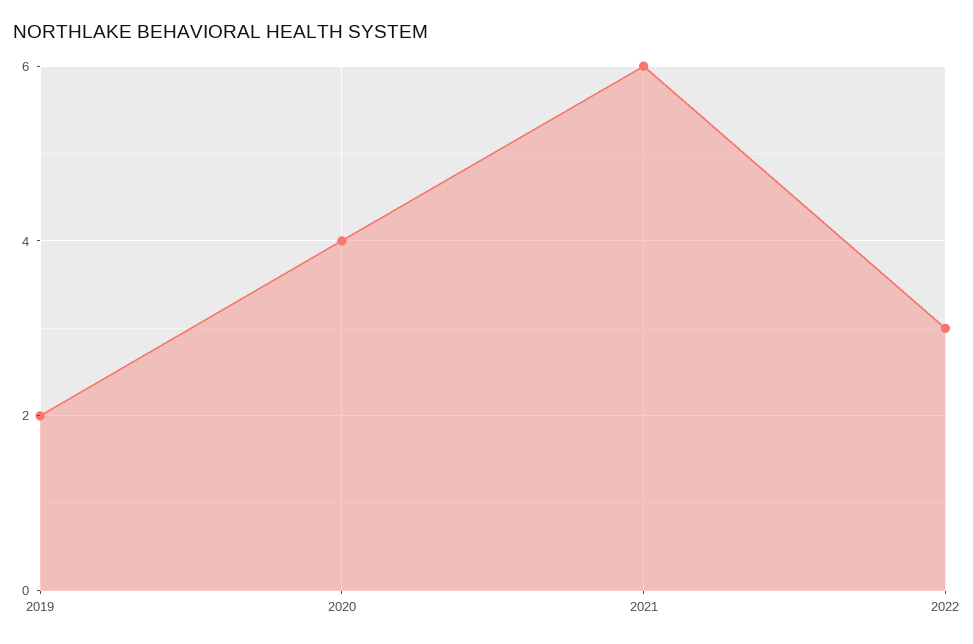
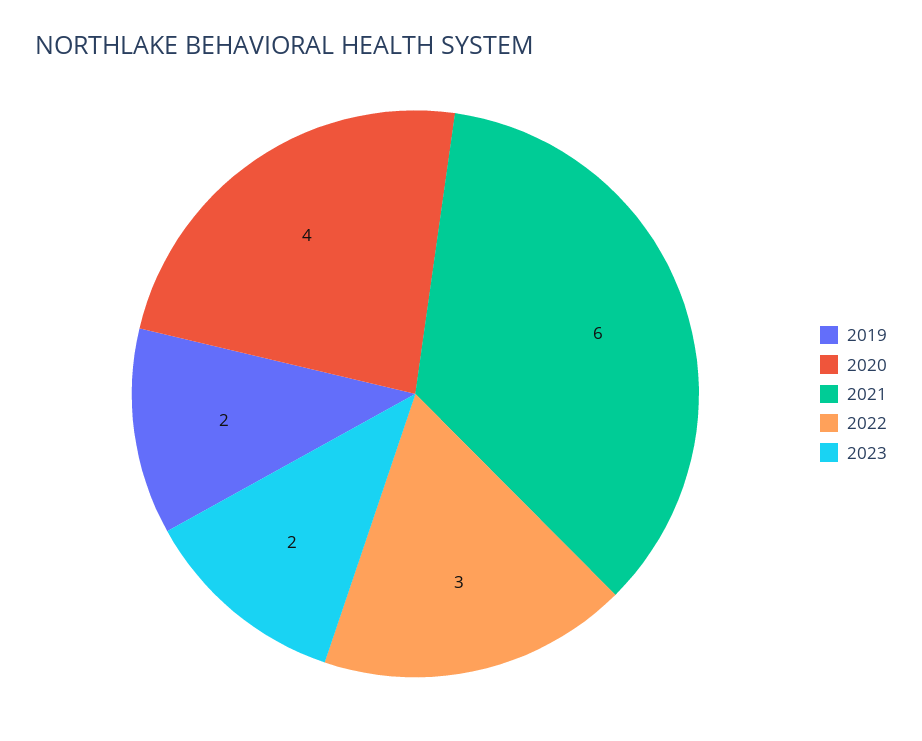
2023: none -> 2

